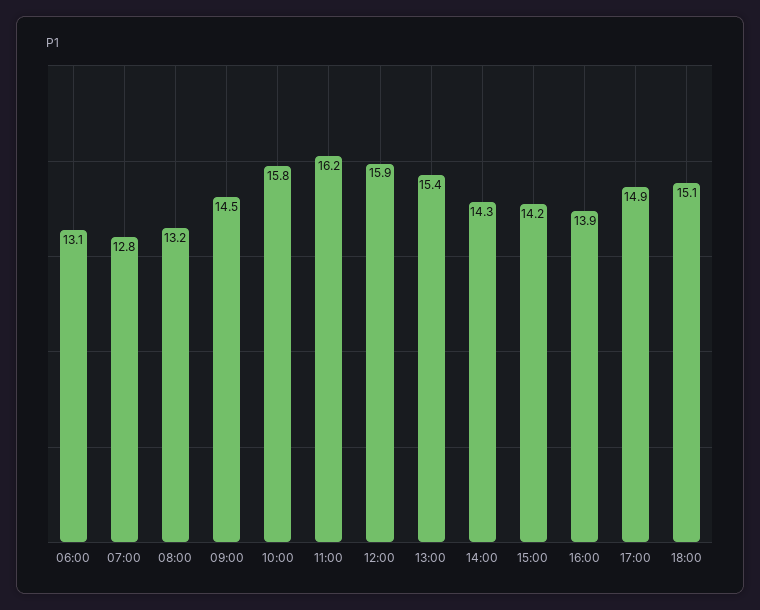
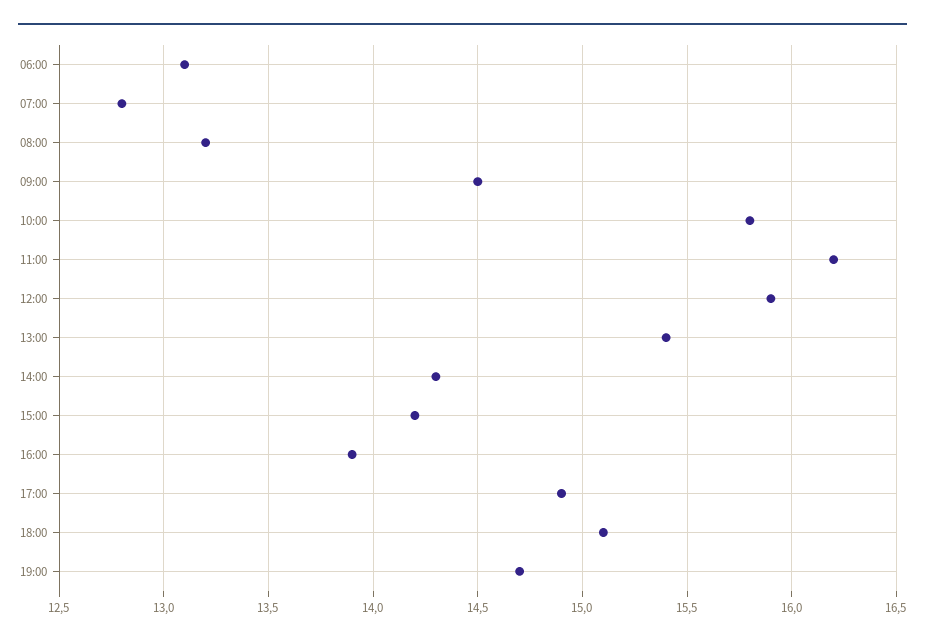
19:00: none -> 14.7

